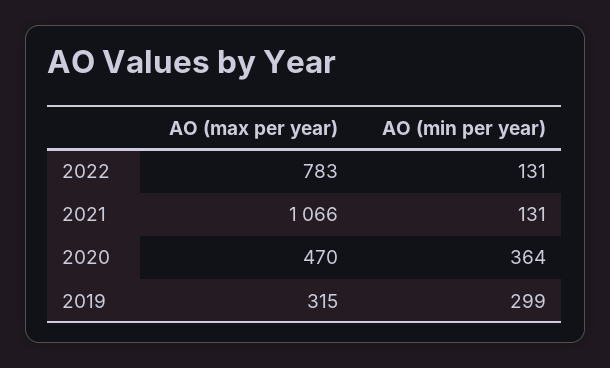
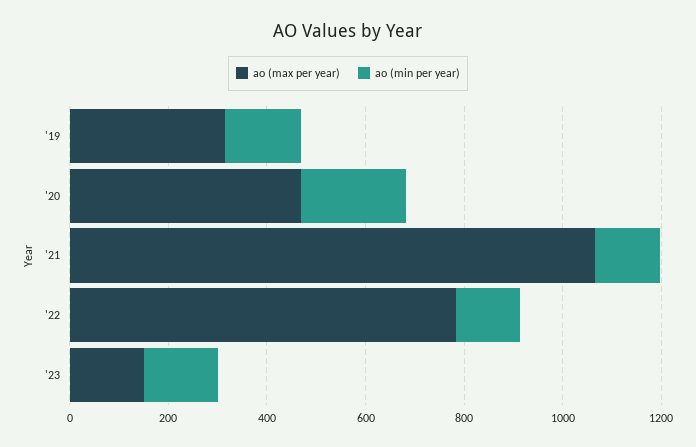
AO (min per year), 2020: 364 -> 200
AO (min per year), 2019: 299 -> 150
AO (max per year), '23: none -> 150
AO (min per year), '23: none -> 150

